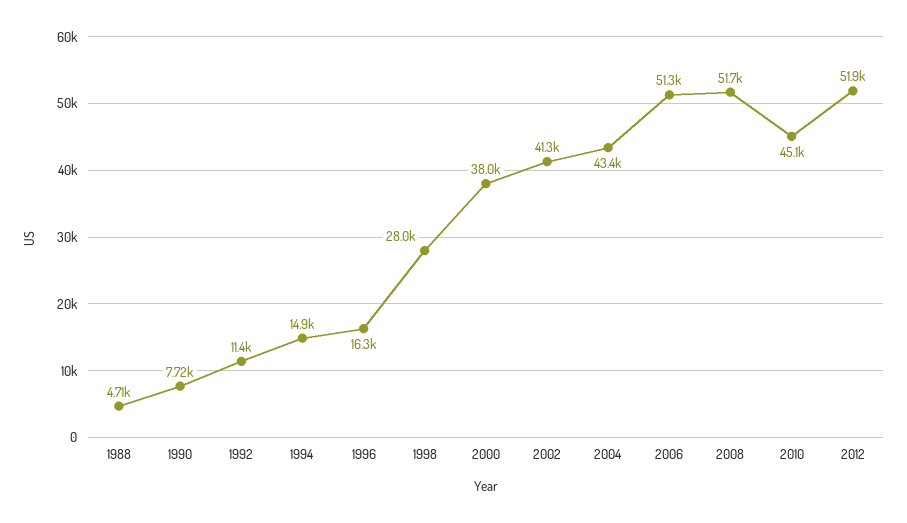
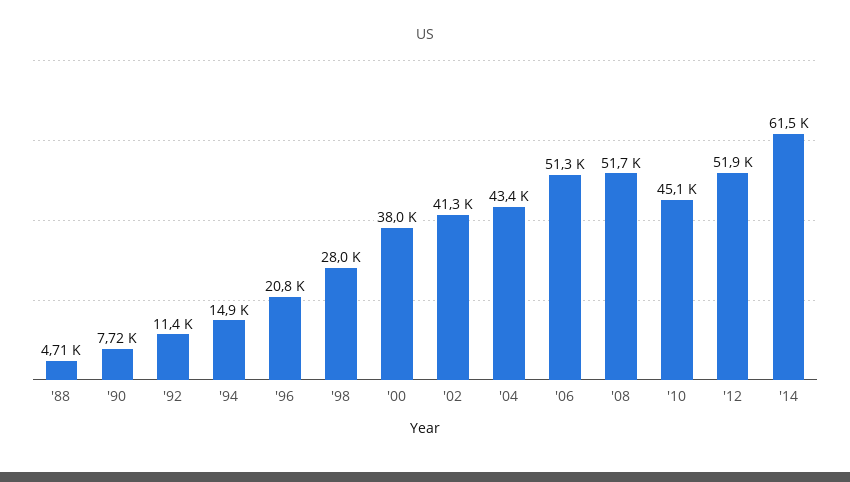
1996: 16300 -> 20800
'14: none -> 61500

